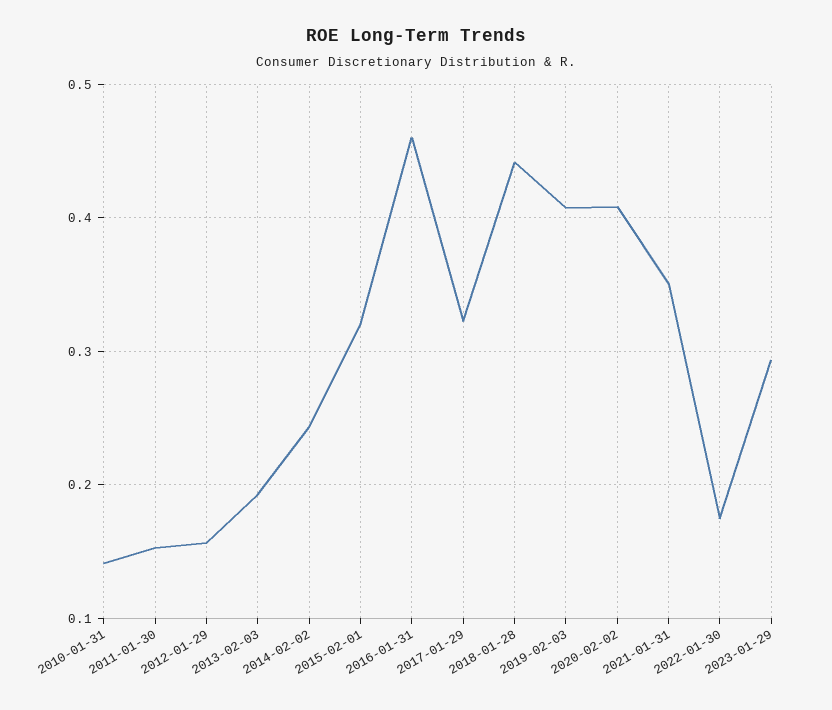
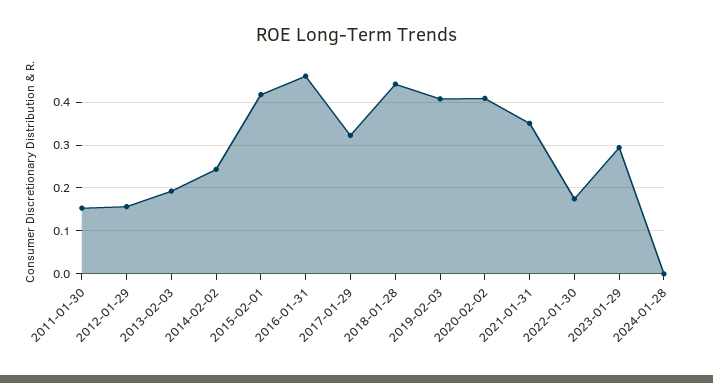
2010-01-31: 0.14 -> none
2015-02-01: 0.32 -> 0.42
2024-01-28: none -> 0

